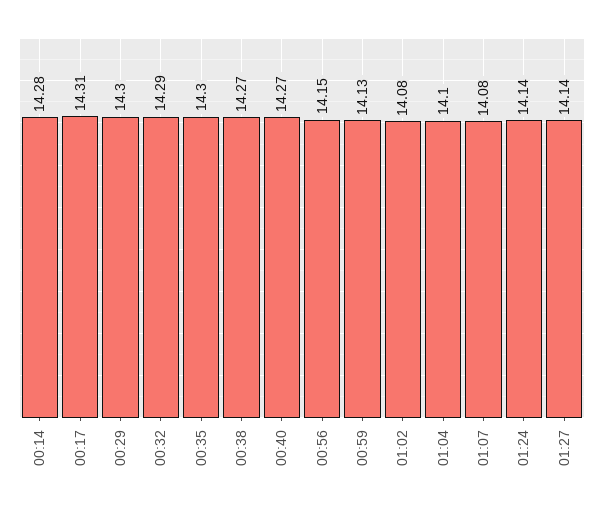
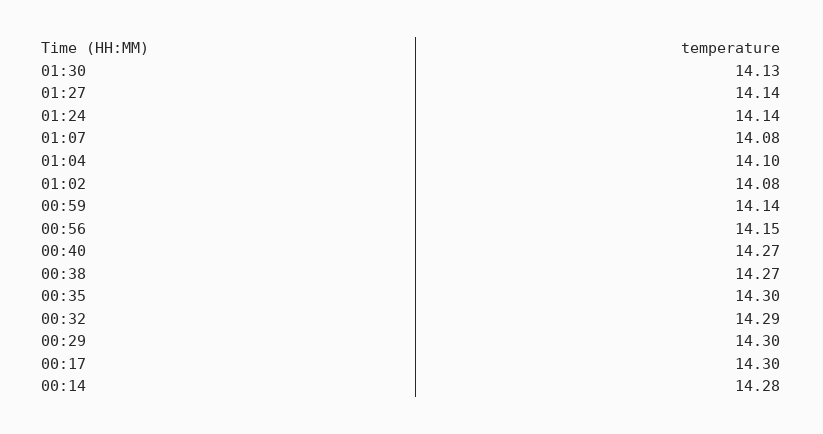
00:17: 14.31 -> 14.3
00:59: 14.13 -> 14.14
01:30: none -> 14.13

